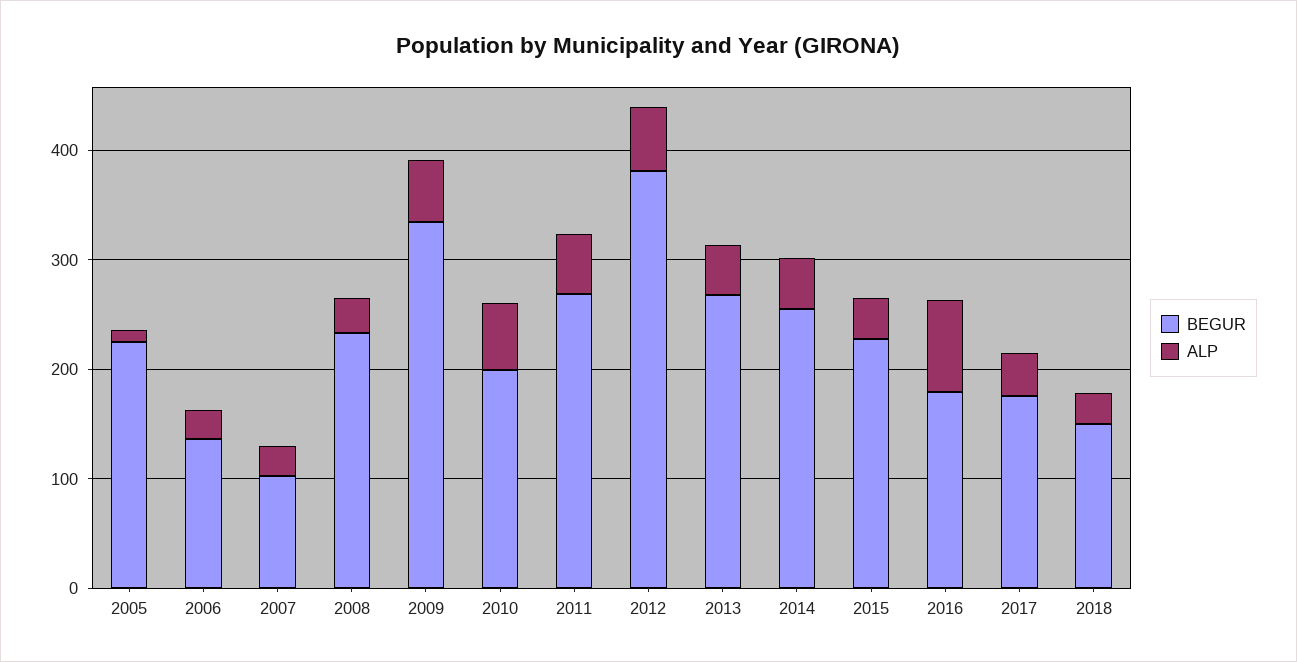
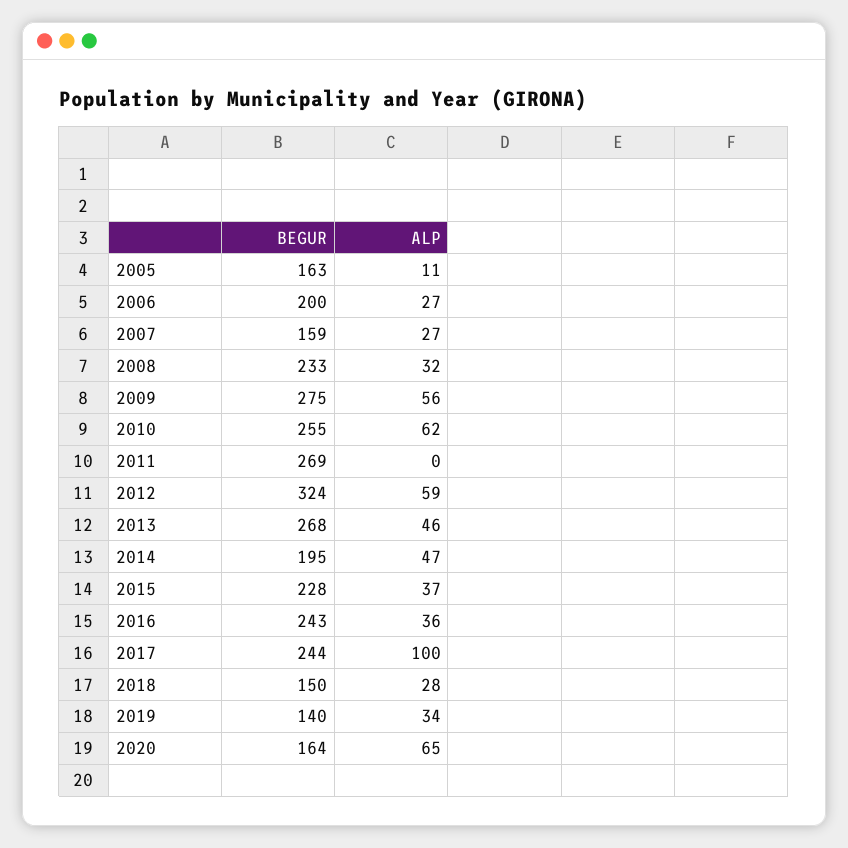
BEGUR, 2005: 220 -> 163
BEGUR, 2006: 140 -> 200
BEGUR, 2007: 100 -> 159
BEGUR, 2009: 340 -> 275
BEGUR, 2010: 200 -> 255
ALP, 2011: 60 -> 0
BEGUR, 2012: 380 -> 324
BEGUR, 2014: 260 -> 195
BEGUR, 2016: 180 -> 243
ALP, 2016: 80 -> 36
BEGUR, 2017: 180 -> 244
ALP, 2017: 40 -> 100
BEGUR, 2019: none -> 140
ALP, 2019: none -> 34
BEGUR, 2020: none -> 164
ALP, 2020: none -> 65

